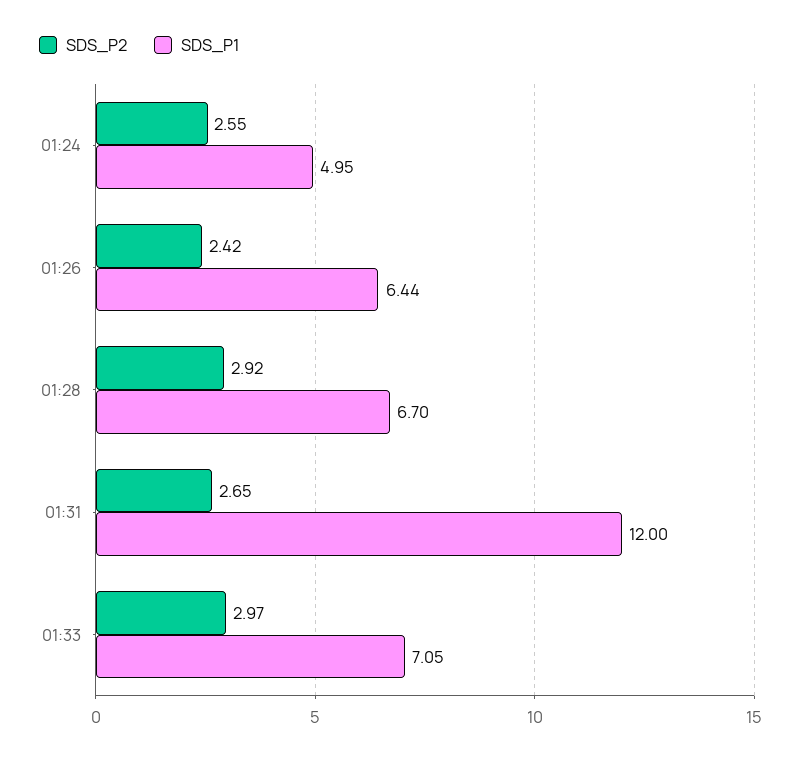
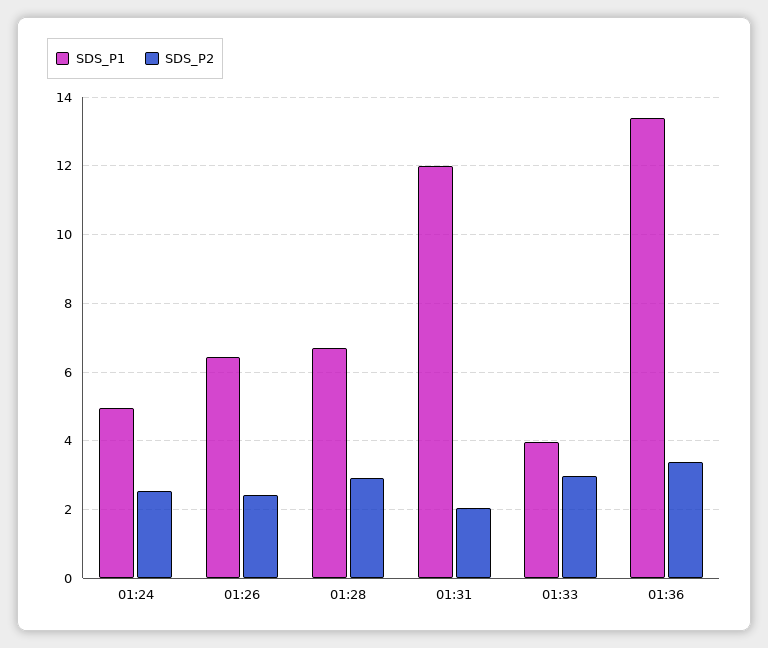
SDS_P2, 01:31: 2.65 -> 2
SDS_P1, 01:33: 7.05 -> 4
SDS_P1, 01:36: none -> 13.4
SDS_P2, 01:36: none -> 3.4

